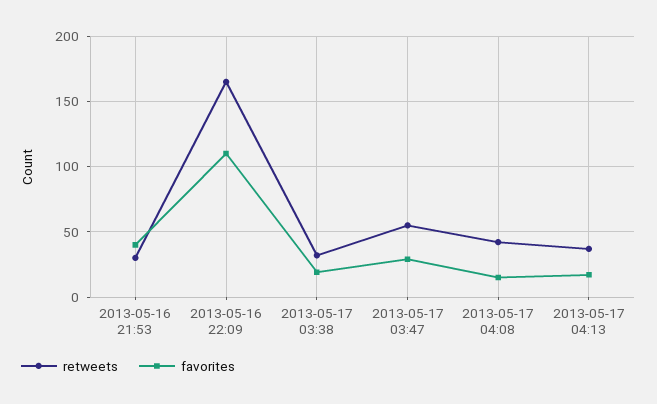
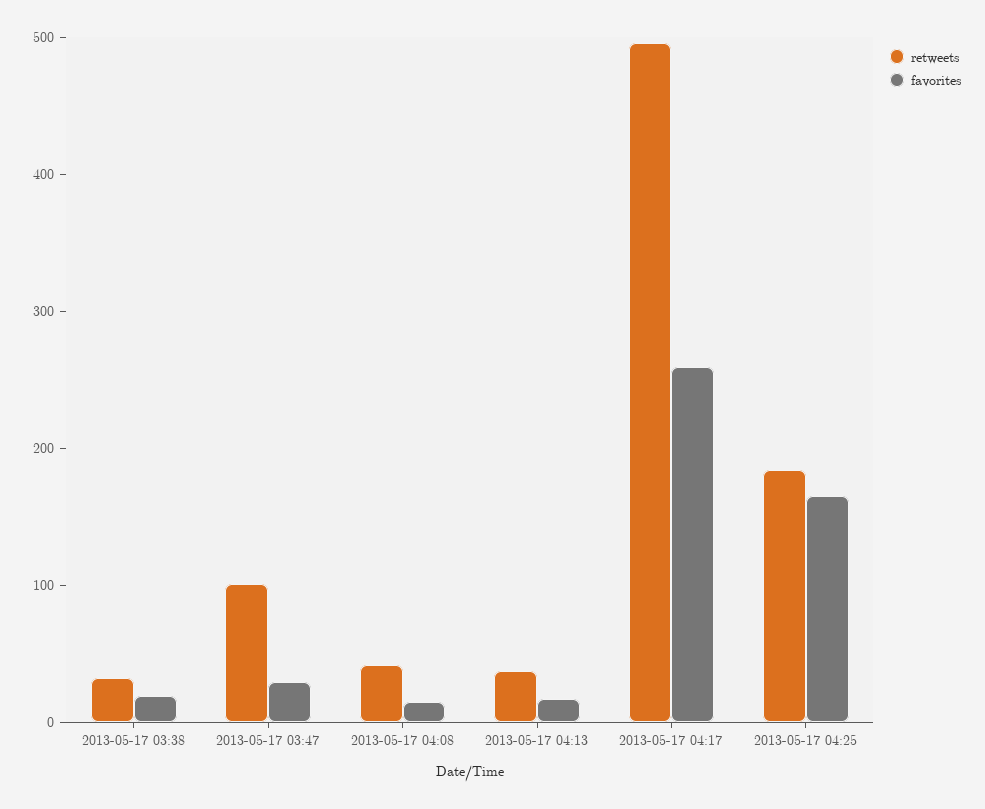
retweets, 2013-05-16 21:53: 30 -> none
favorites, 2013-05-16 21:53: 40 -> none
retweets, 2013-05-16 22:09: 165 -> none
favorites, 2013-05-16 22:09: 110 -> none
retweets, 2013-05-17 03:47: 55 -> 100
retweets, 2013-05-17 04:17: none -> 500
favorites, 2013-05-17 04:17: none -> 260
retweets, 2013-05-17 04:25: none -> 180
favorites, 2013-05-17 04:25: none -> 160

